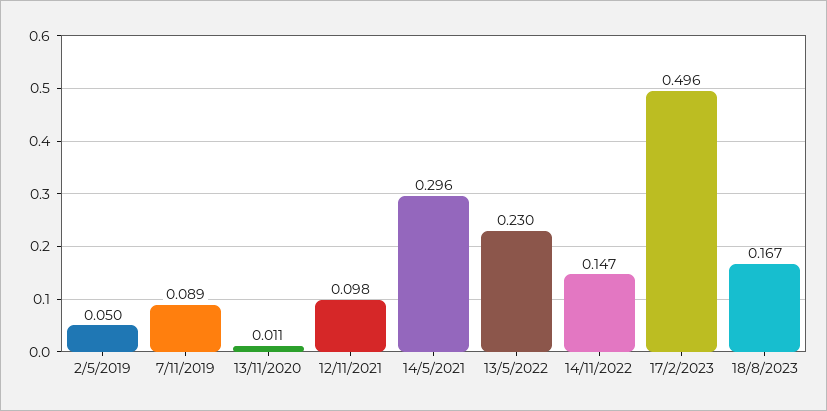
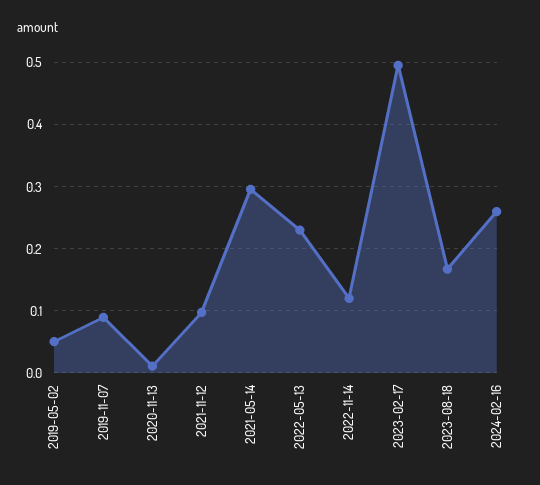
14/11/2022: 0.147 -> 0.12
2024-02-16: none -> 0.26

